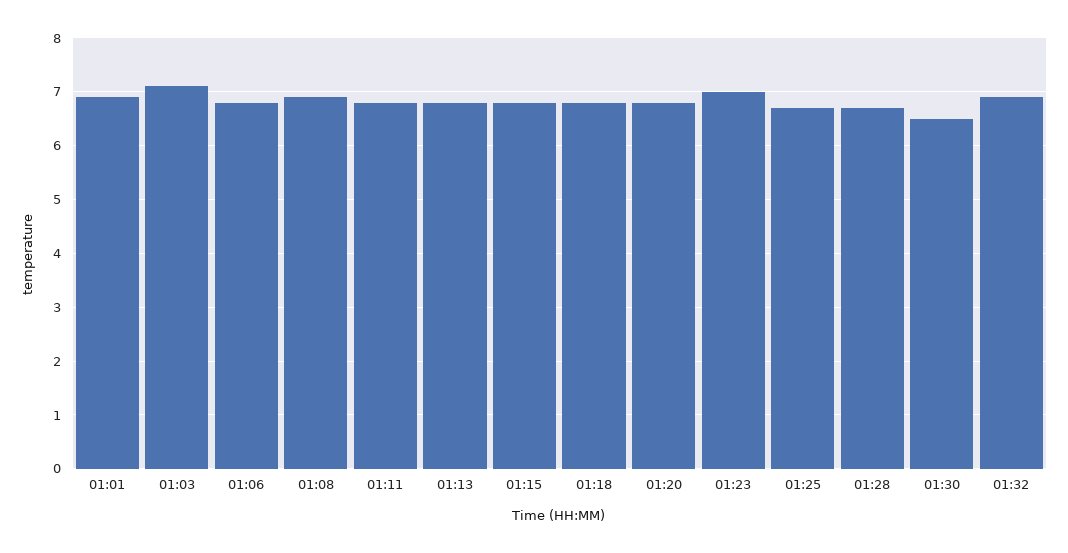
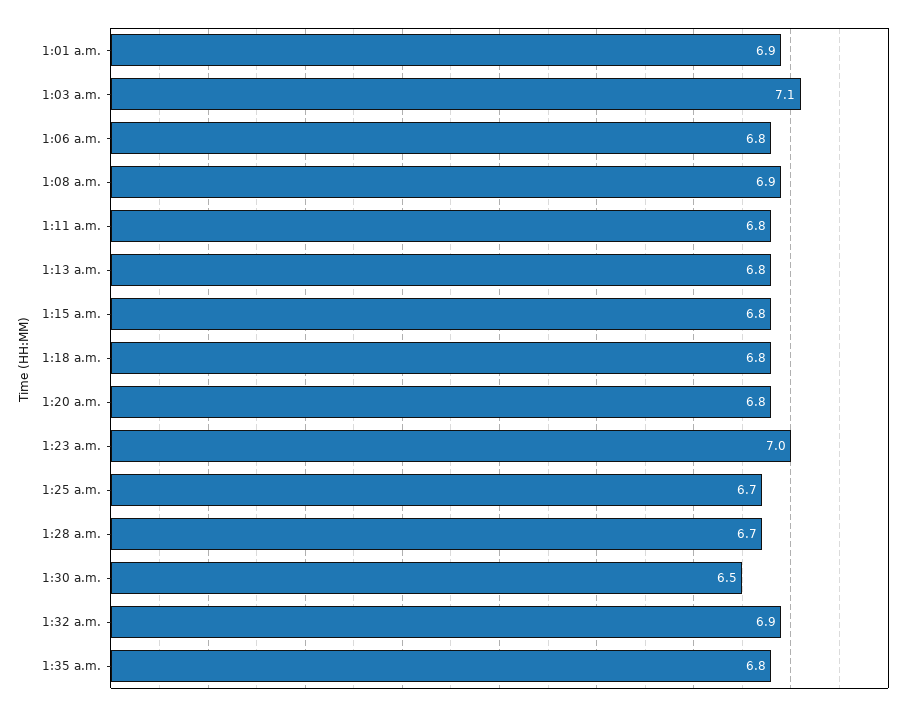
1:35 a.m.: none -> 6.8

